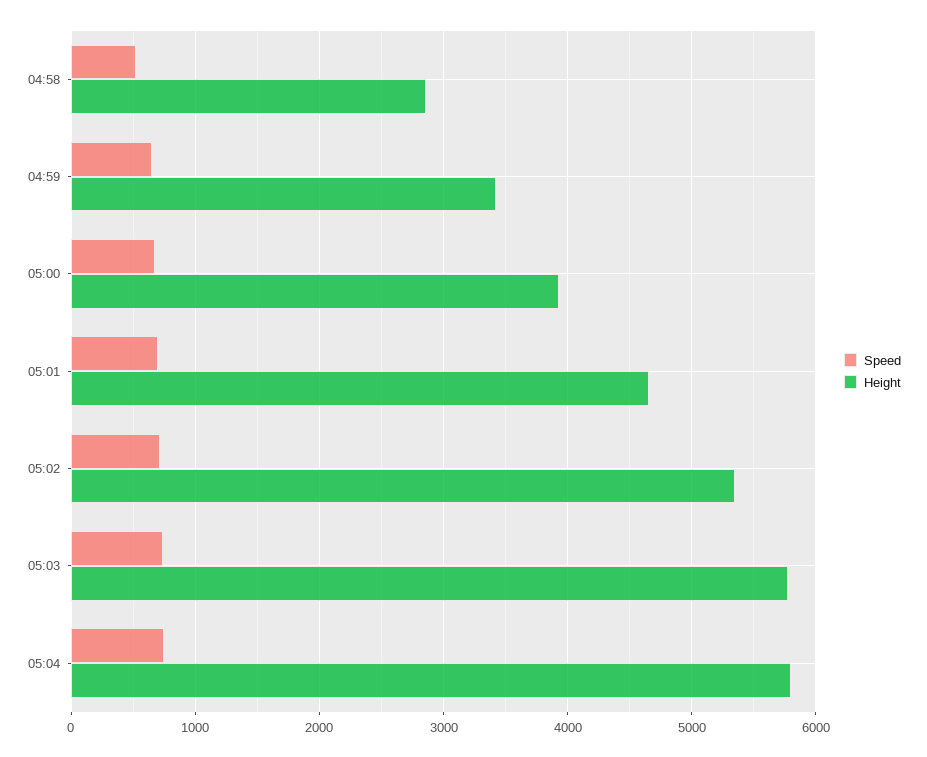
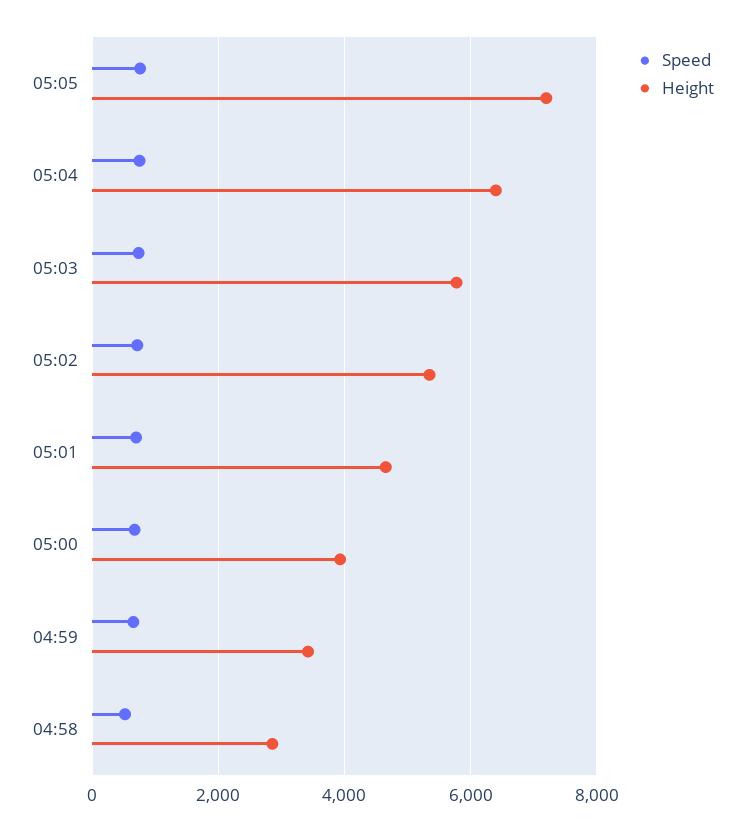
Height, 05:04: 5800 -> 6400
Speed, 05:05: none -> 800
Height, 05:05: none -> 7200

